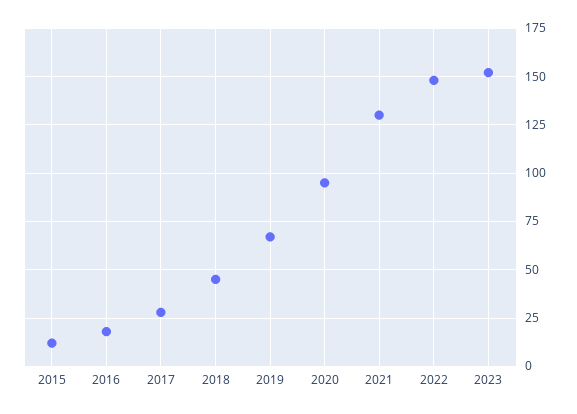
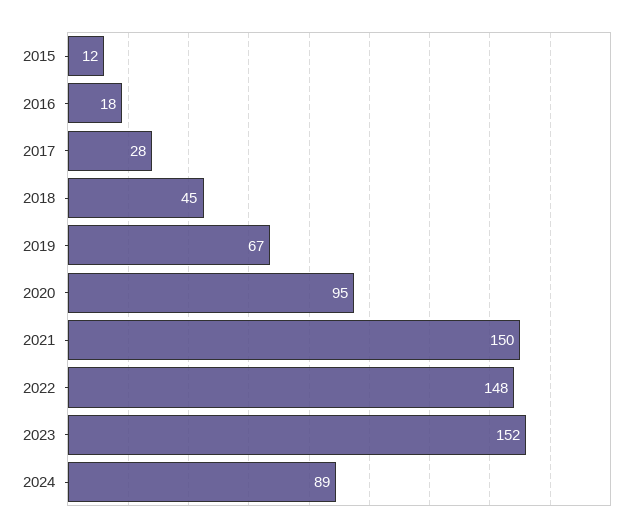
2021: 130 -> 150
2024: none -> 89

